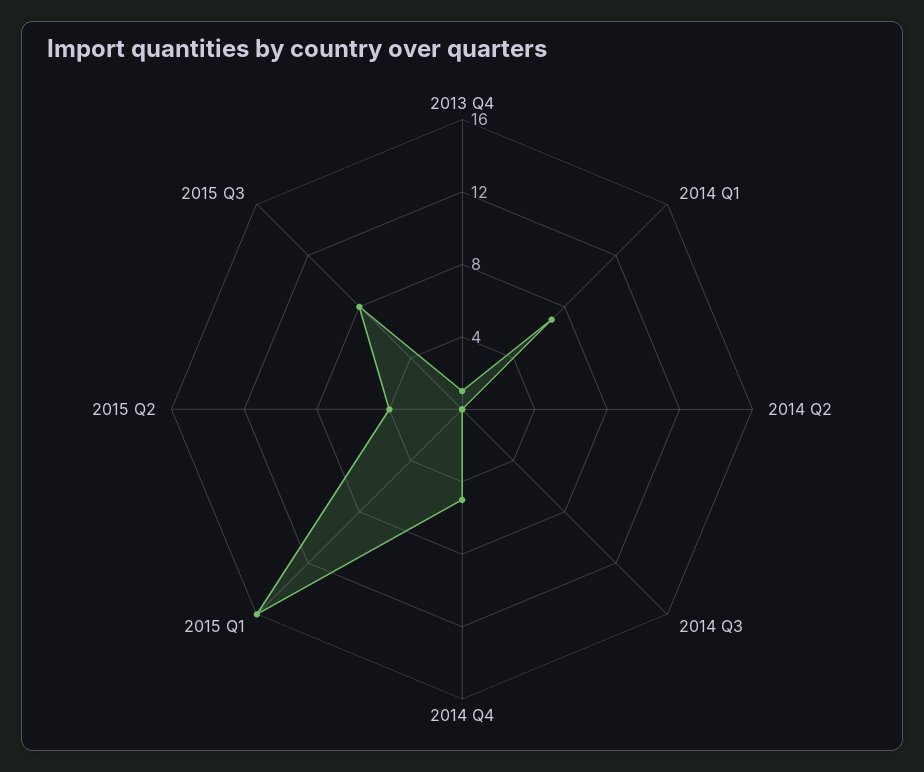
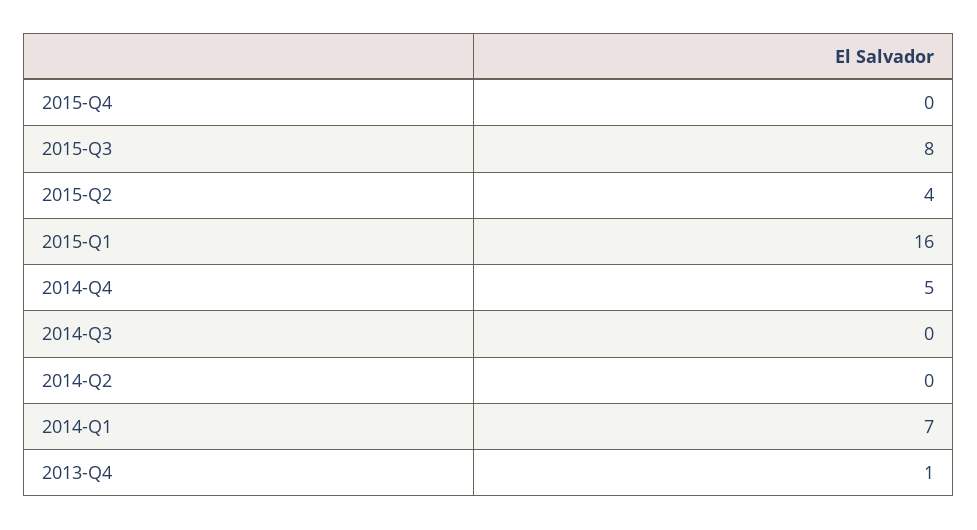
2015-Q4: none -> 0

